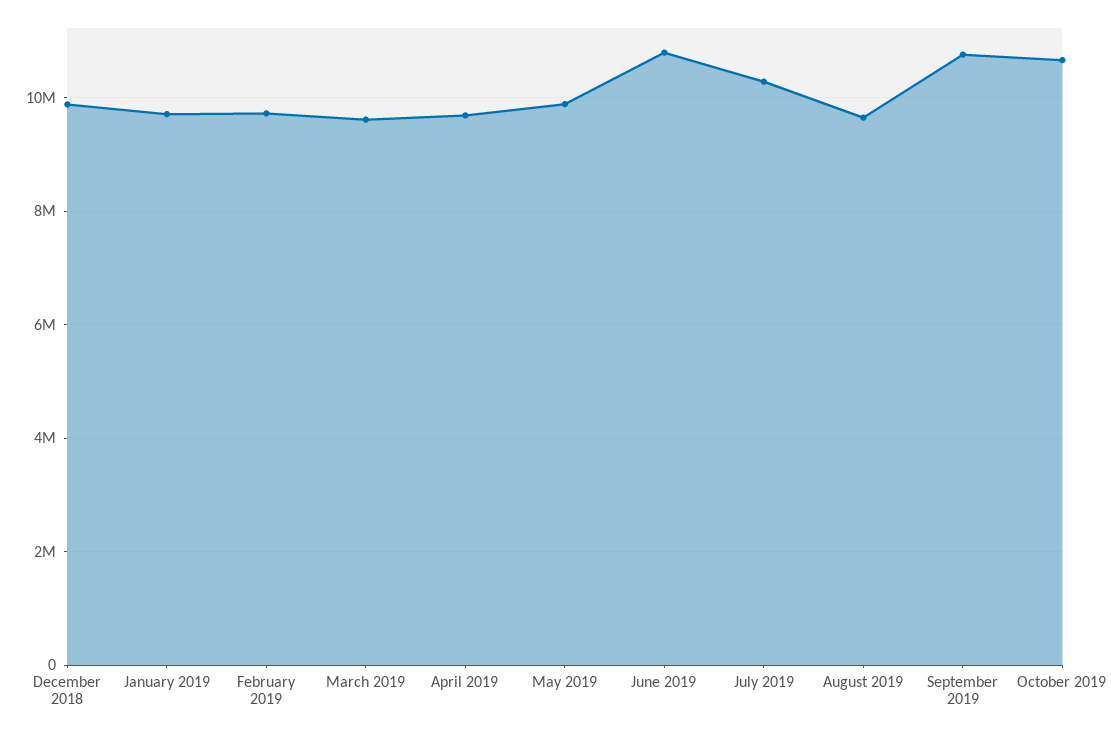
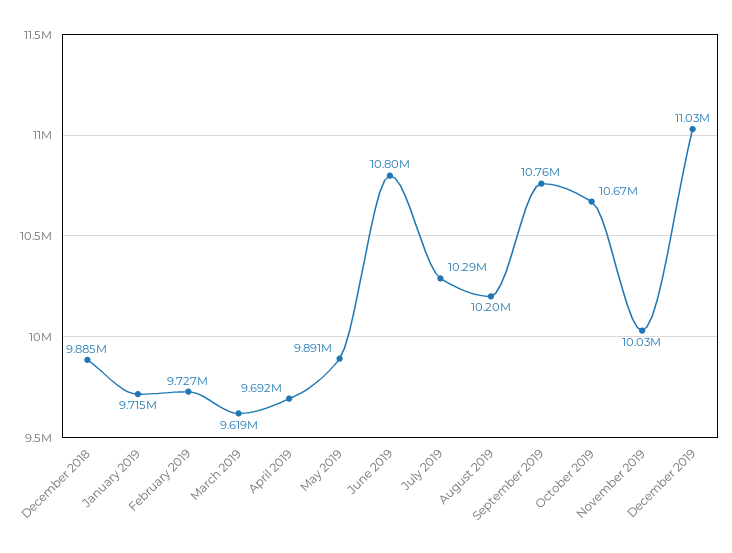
August 2019: 9600000 -> 10200000
November 2019: none -> 10030000
December 2019: none -> 11030000

